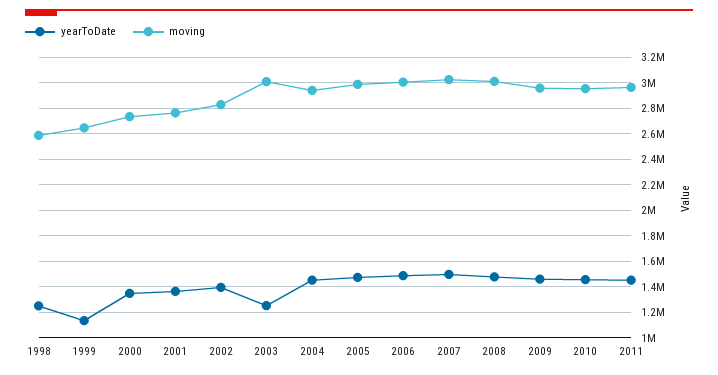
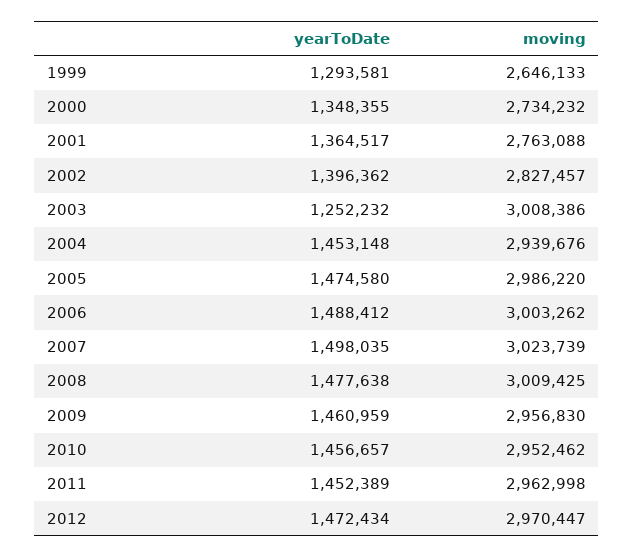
yearToDate, 1998: 1250000 -> none
moving, 1998: 2600000 -> none
yearToDate, 1999: 1150000 -> 1293581
yearToDate, 2012: none -> 1472434
moving, 2012: none -> 2970447

